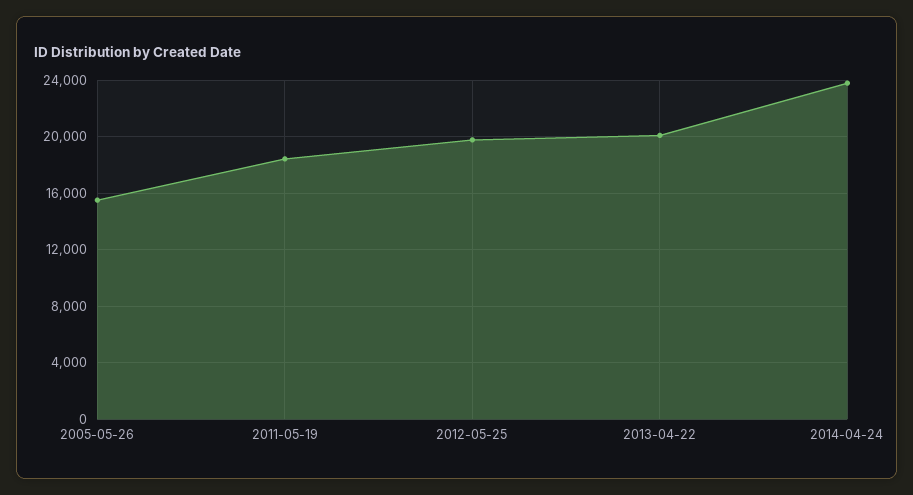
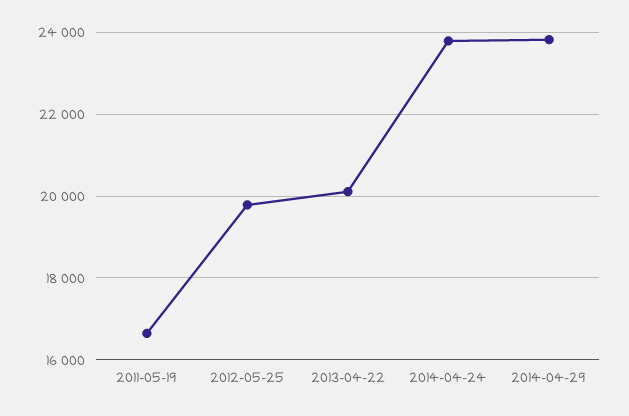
2005-05-26: 15500 -> none
2011-05-19: 18500 -> 16600
2014-04-29: none -> 23800

